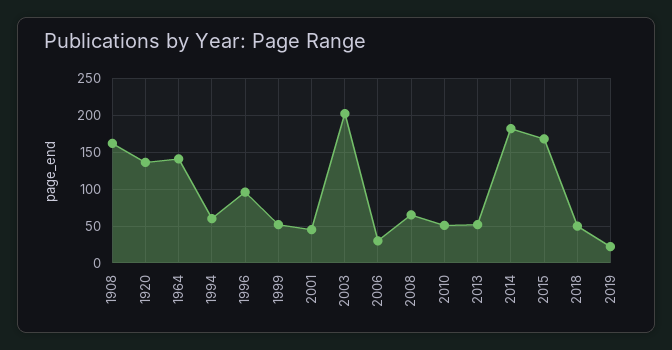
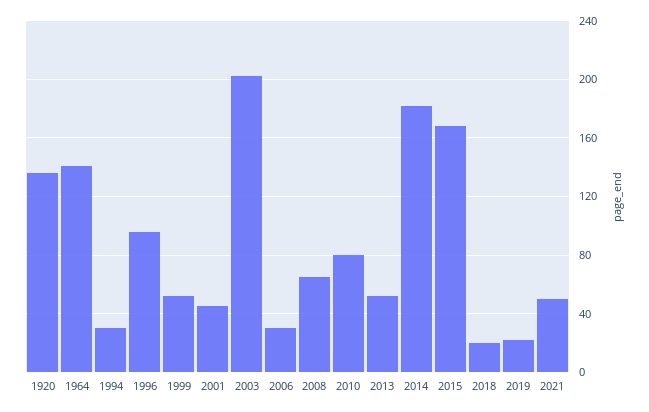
1908: 160 -> none
1994: 60 -> 30
2010: 50 -> 80
2018: 50 -> 20
2021: none -> 50

